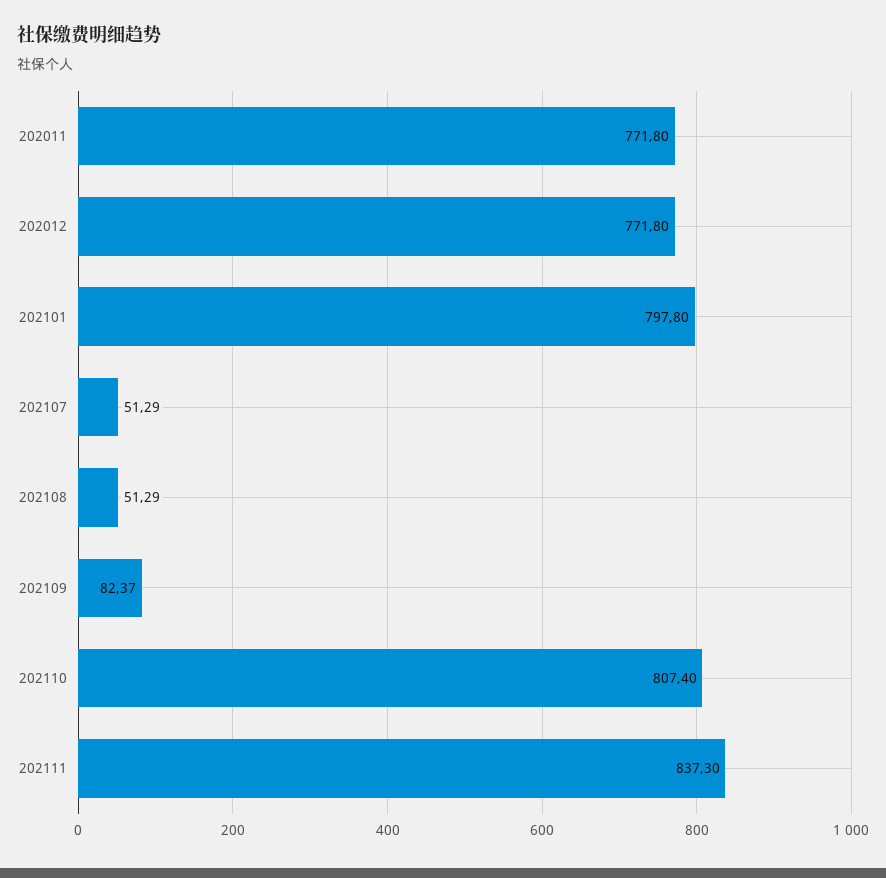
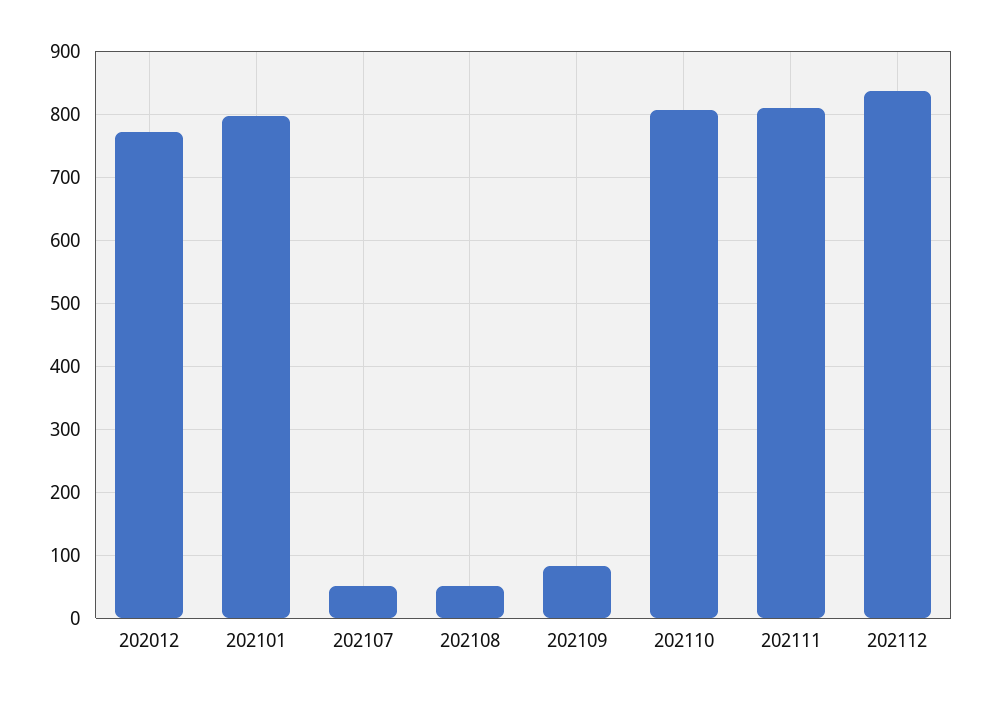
202011: 771.8 -> none
202111: 837.3 -> 810
202112: none -> 840

